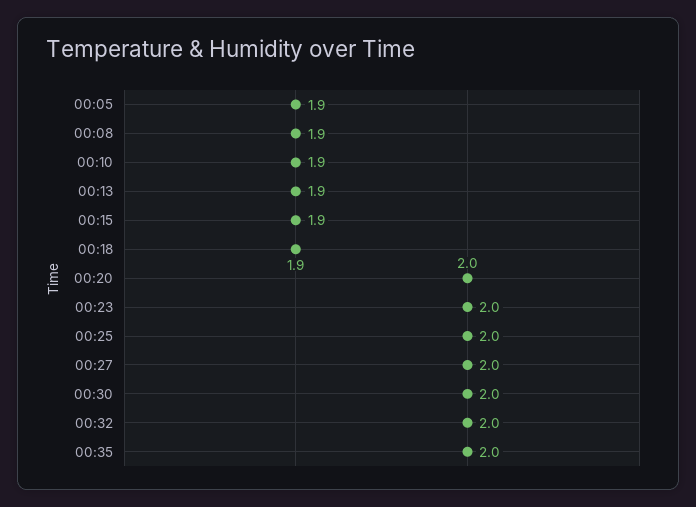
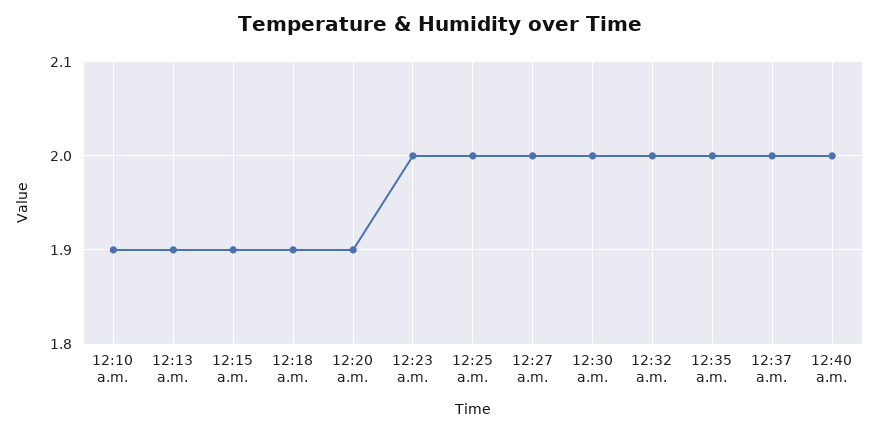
00:05: 1.9 -> none
00:08: 1.9 -> none
00:20: 2 -> 1.9
12:37 a.m.: none -> 2
12:40 a.m.: none -> 2

